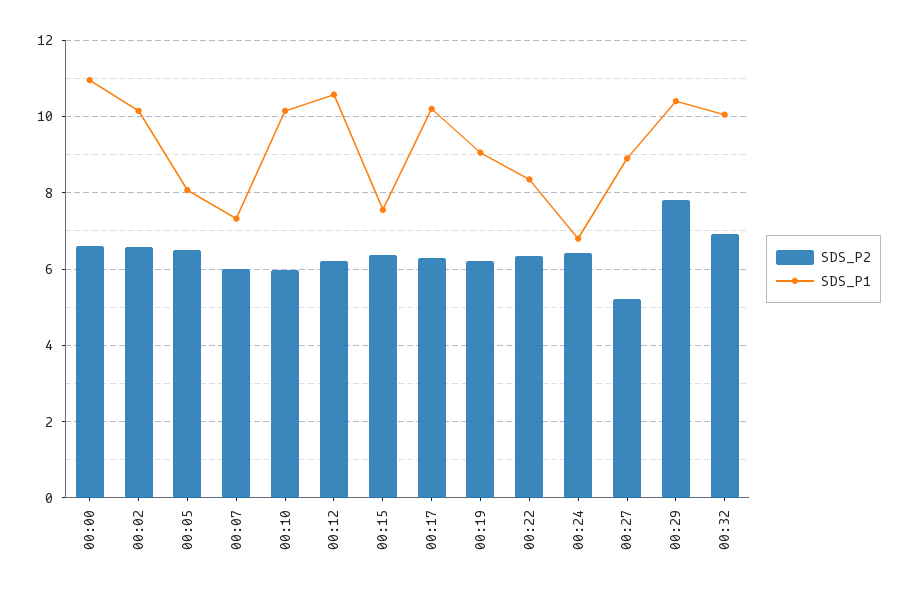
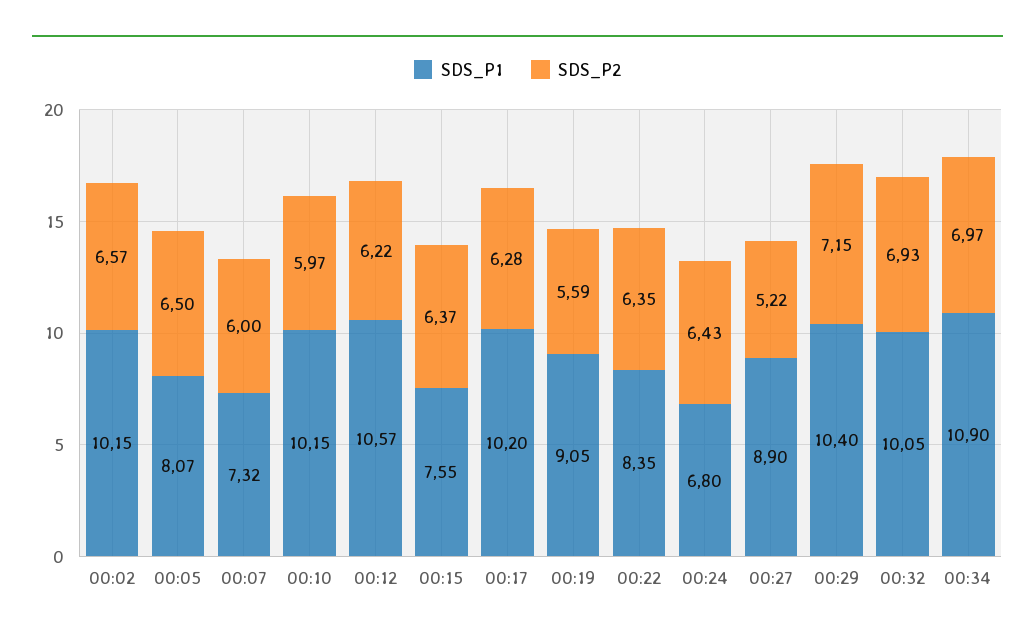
SDS_P2, 00:00: 6.6 -> none
SDS_P1, 00:00: 11 -> none
SDS_P2, 00:19: 6.2 -> 5.59
SDS_P2, 00:29: 7.8 -> 7.15
SDS_P1, 00:34: none -> 10.9
SDS_P2, 00:34: none -> 6.97

